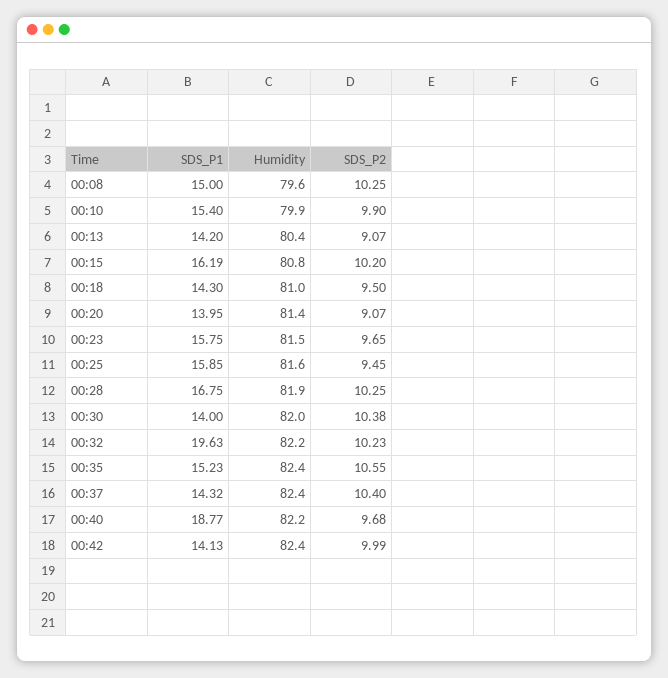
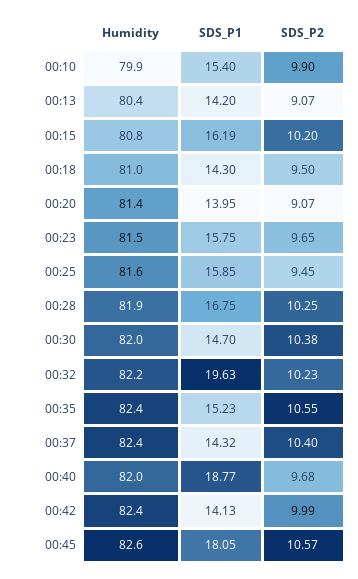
SDS_P1, 00:08: 15 -> none
Humidity, 00:08: 79.6 -> none
SDS_P2, 00:08: 10.25 -> none
SDS_P1, 00:30: 14 -> 14.7
Humidity, 00:40: 82.2 -> 82
Humidity, 00:45: none -> 82.6
SDS_P1, 00:45: none -> 18.05
SDS_P2, 00:45: none -> 10.57

